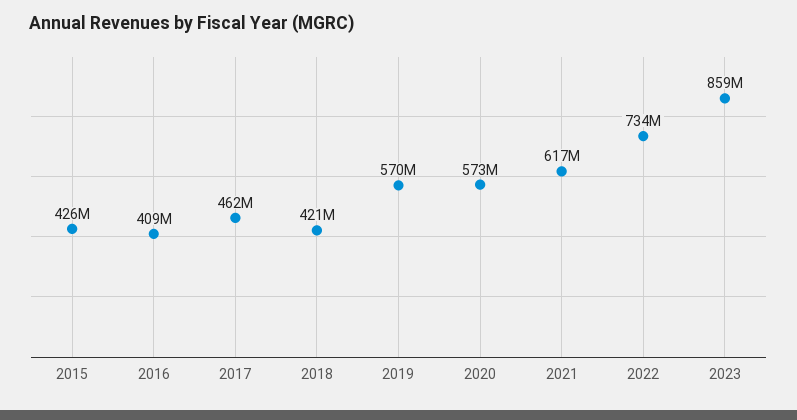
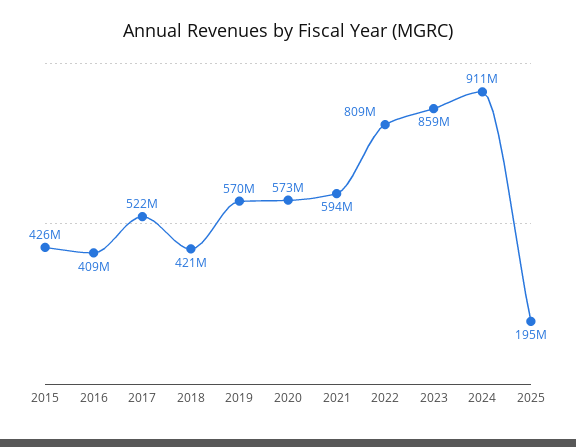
2017: 462000000 -> 522000000
2021: 617000000 -> 594000000
2022: 734000000 -> 809000000
2024: none -> 911000000
2025: none -> 195000000

